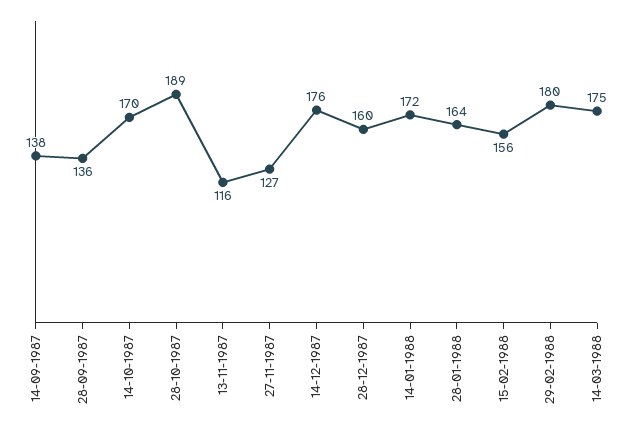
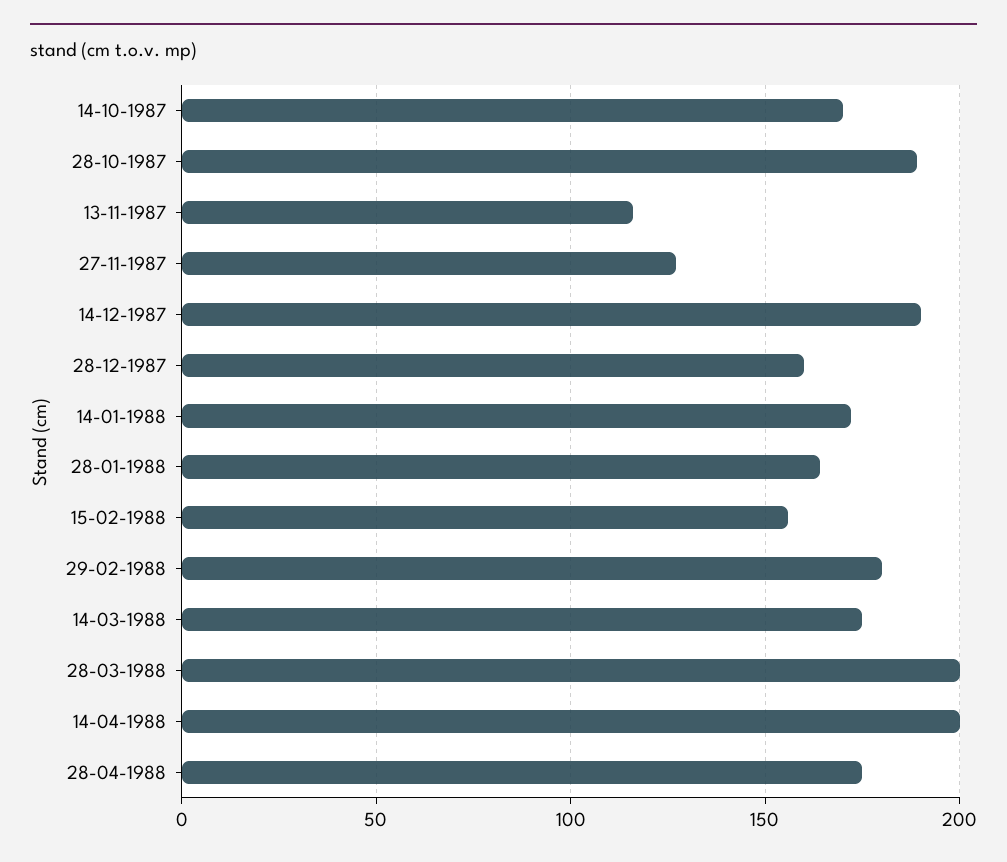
14-09-1987: 138 -> none
28-09-1987: 136 -> none
14-12-1987: 176 -> 190
28-03-1988: none -> 200
14-04-1988: none -> 200
28-04-1988: none -> 175

